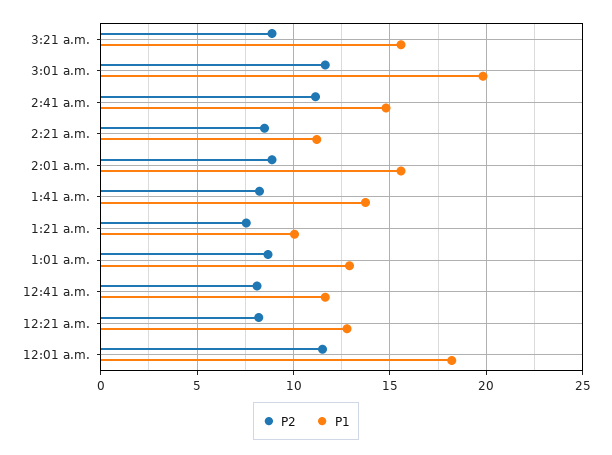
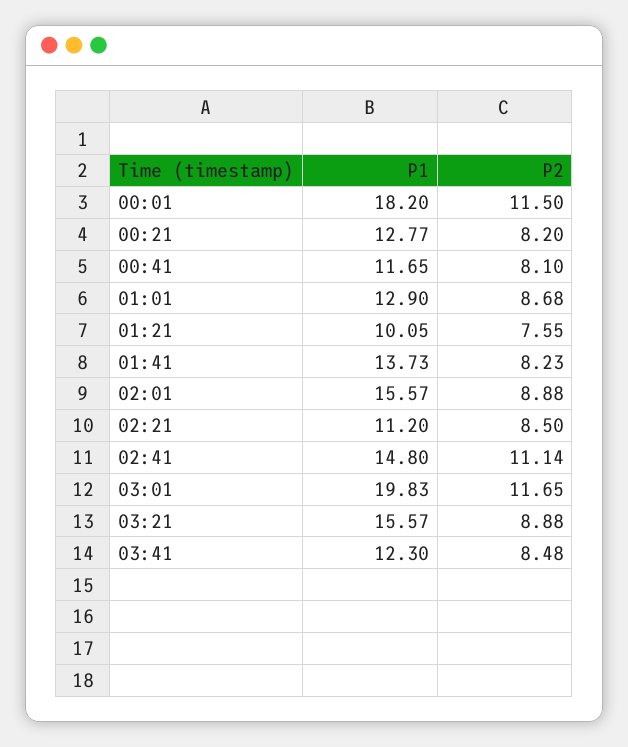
P1, 03:41: none -> 12.3
P2, 03:41: none -> 8.48

